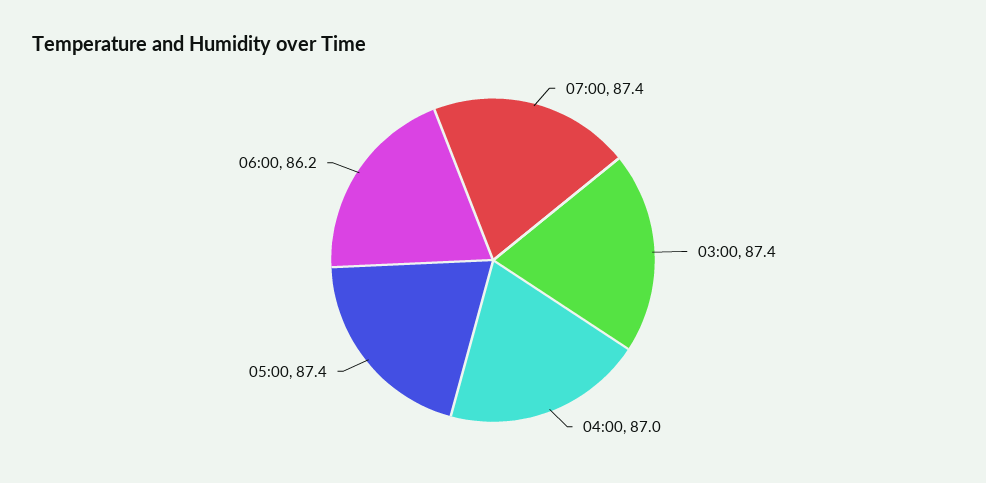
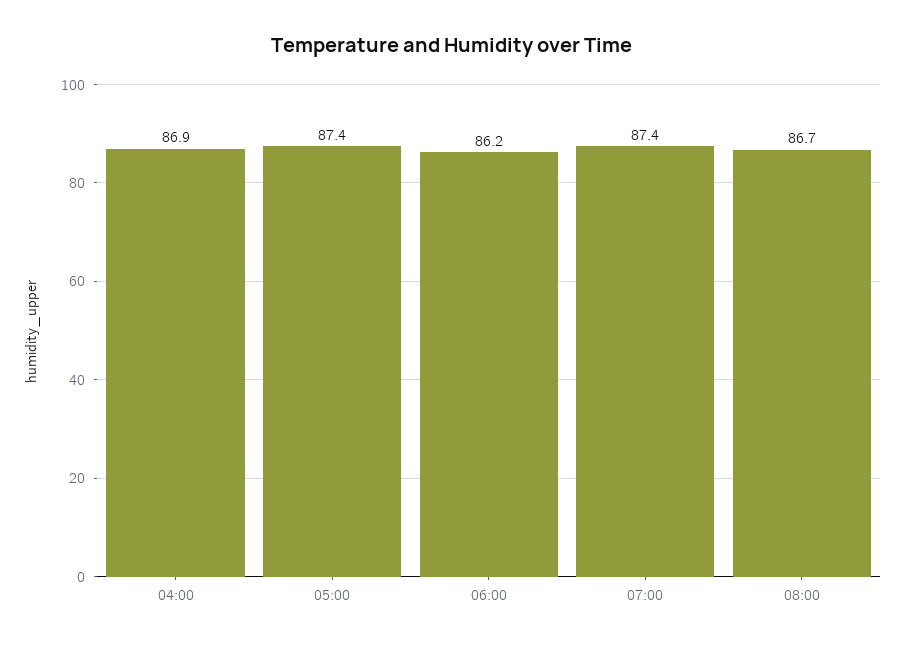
03:00: 87.4 -> none
04:00: 87 -> 86.9
08:00: none -> 86.7

